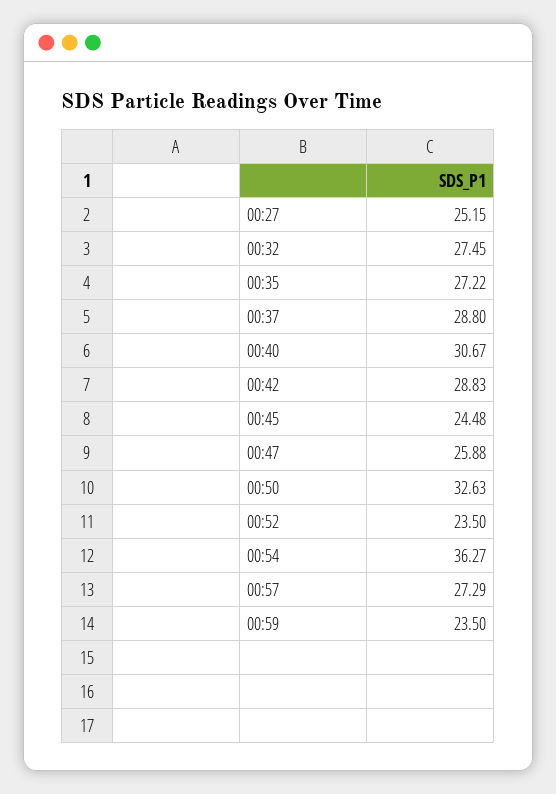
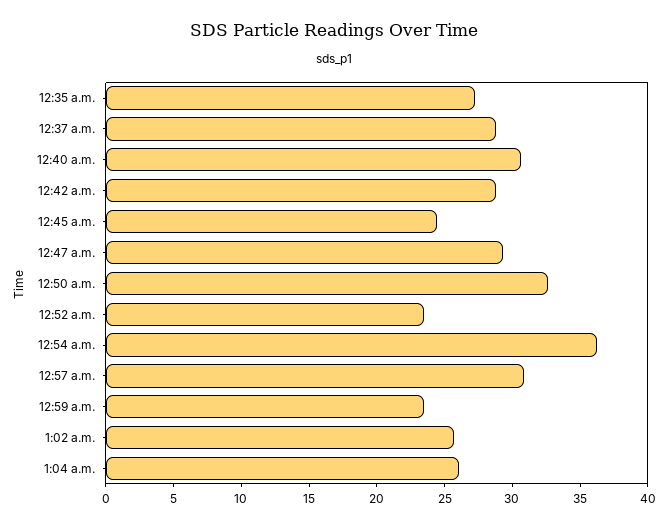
00:27: 25.15 -> none
00:32: 27.45 -> none
00:47: 25.88 -> 29
00:57: 27.29 -> 31
1:02 a.m.: none -> 26
1:04 a.m.: none -> 26

